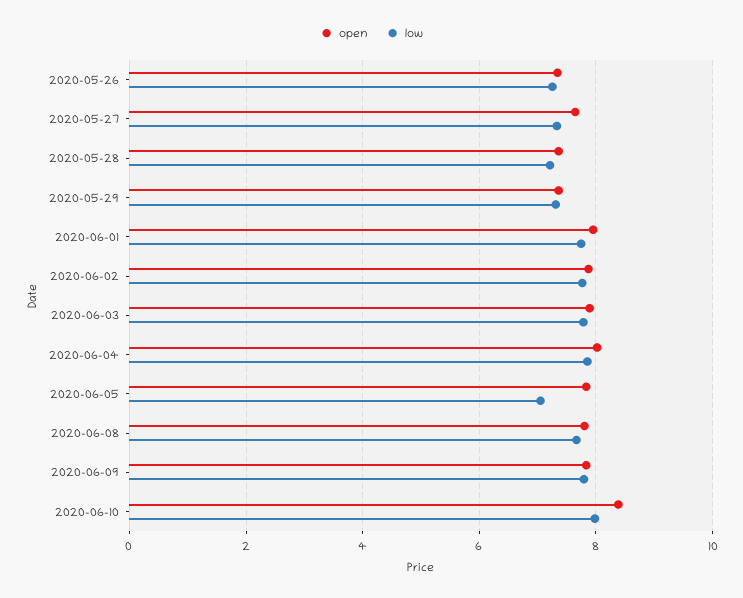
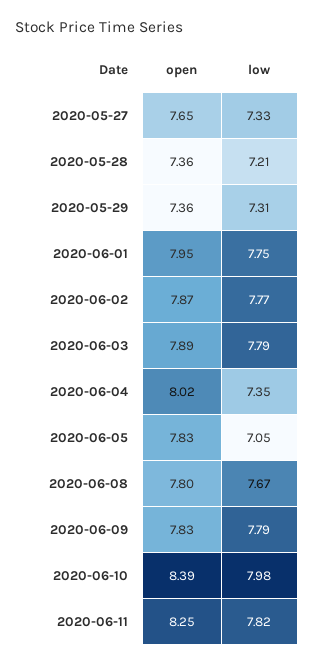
open, 2020-05-26: 7.4 -> none
low, 2020-05-26: 7.2 -> none
low, 2020-06-04: 7.8 -> 7.35
open, 2020-06-11: none -> 8.25
low, 2020-06-11: none -> 7.82

